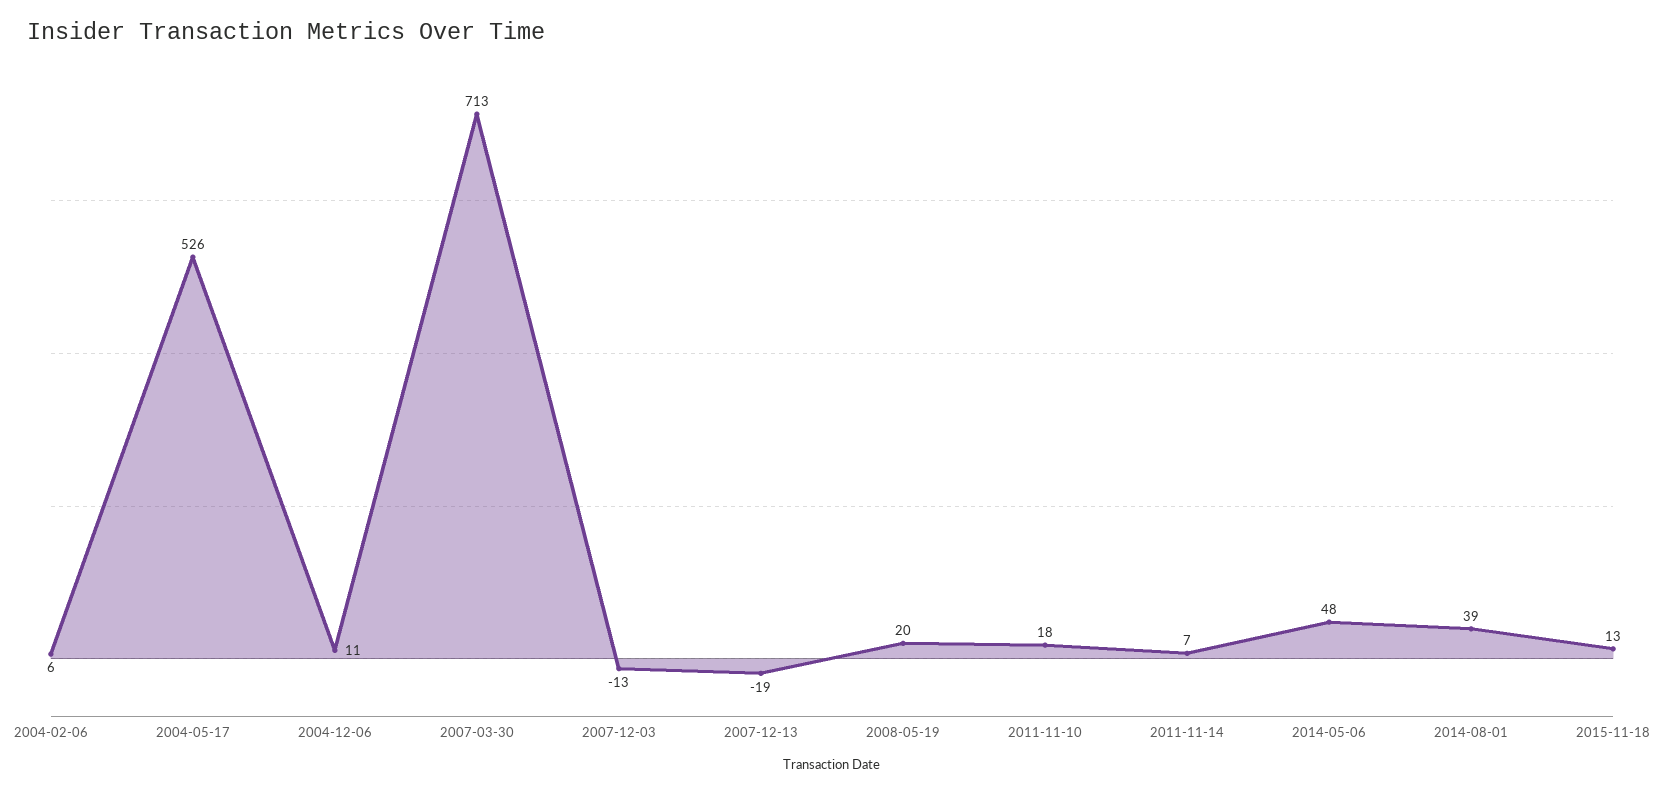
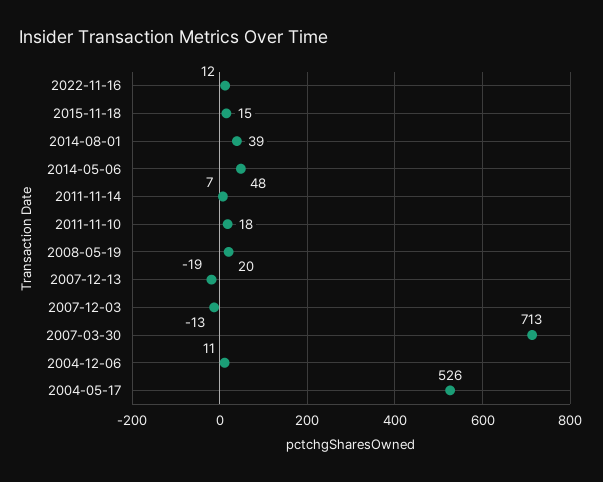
2004-02-06: 6 -> none
2015-11-18: 13 -> 15
2022-11-16: none -> 12

